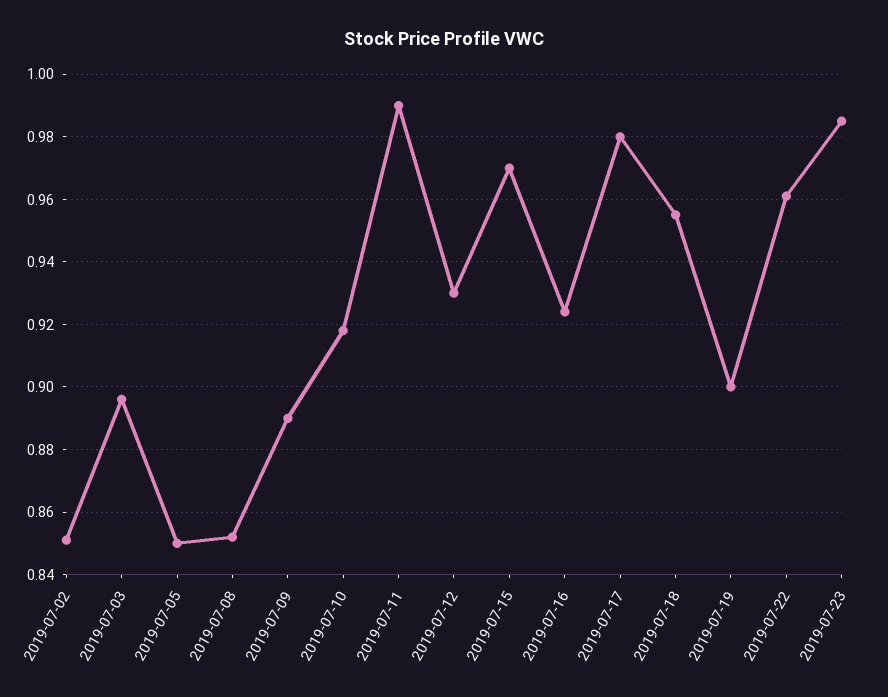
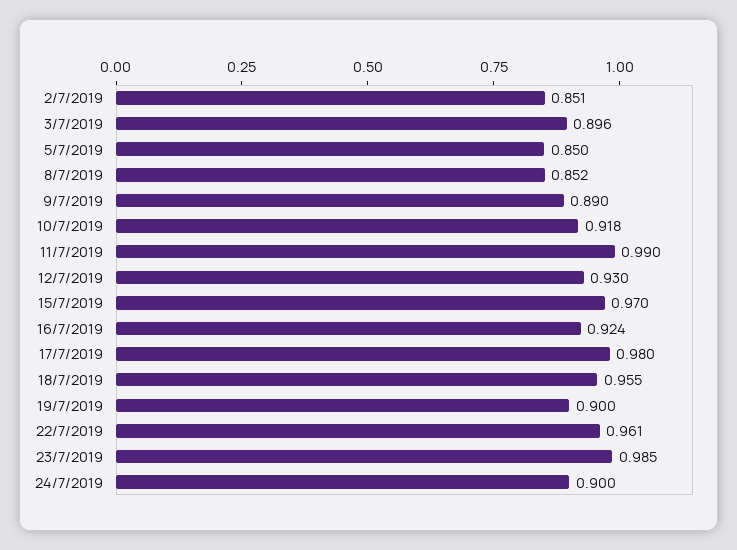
24/7/2019: none -> 0.9

